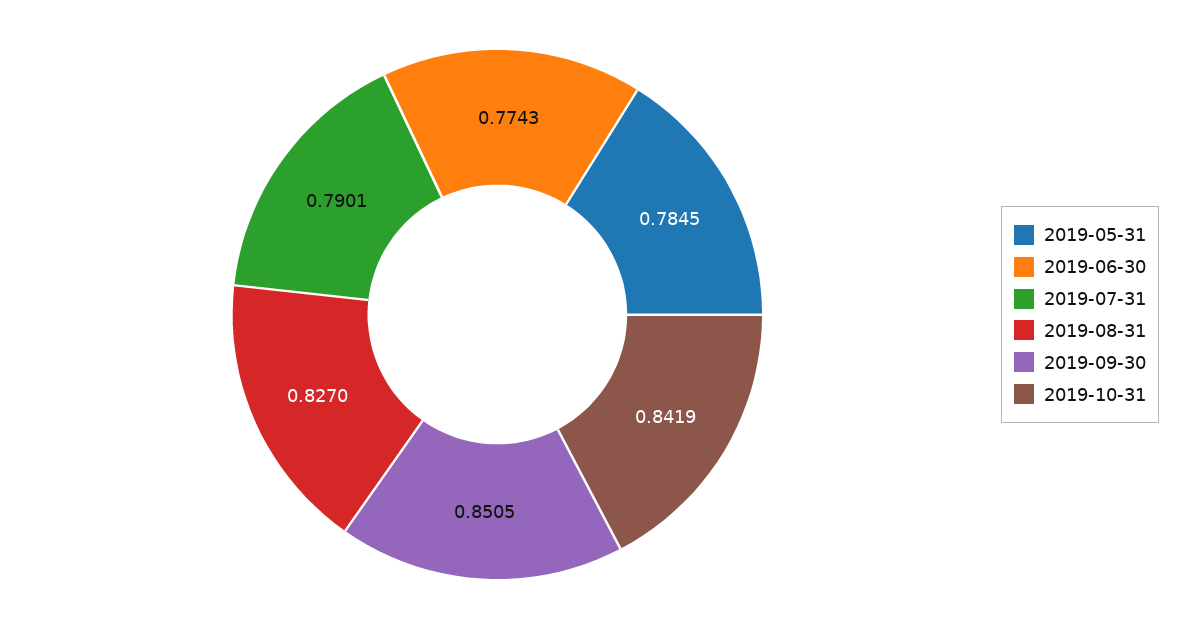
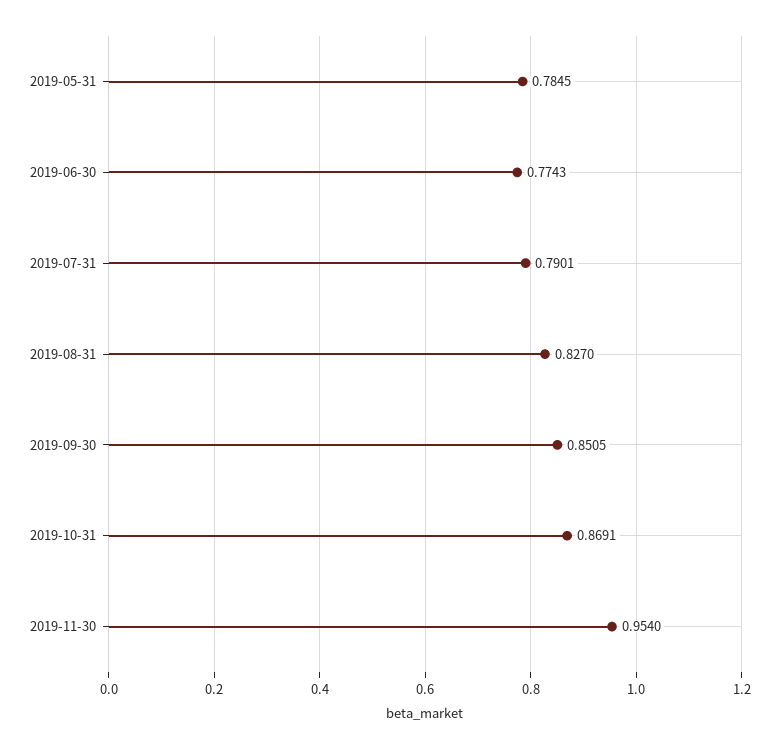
2019-10-31: 0.8419 -> 0.8691
2019-11-30: none -> 0.954

